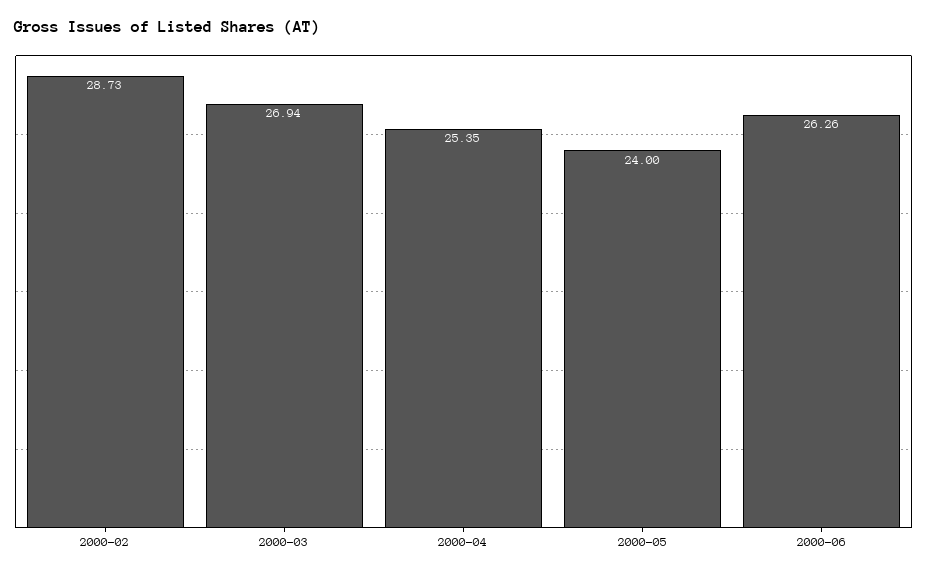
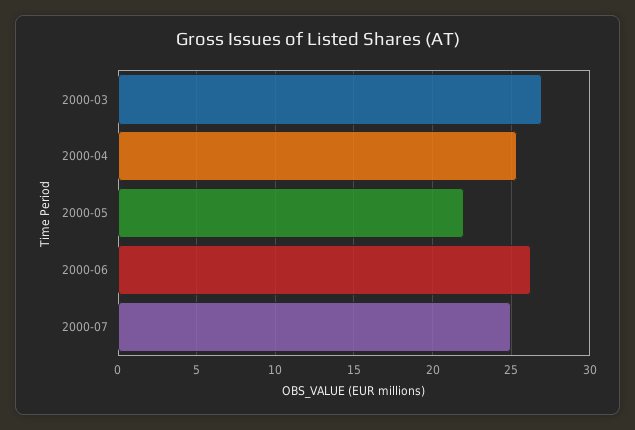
2000-02: 28.73 -> none
2000-05: 24 -> 22
2000-07: none -> 25

